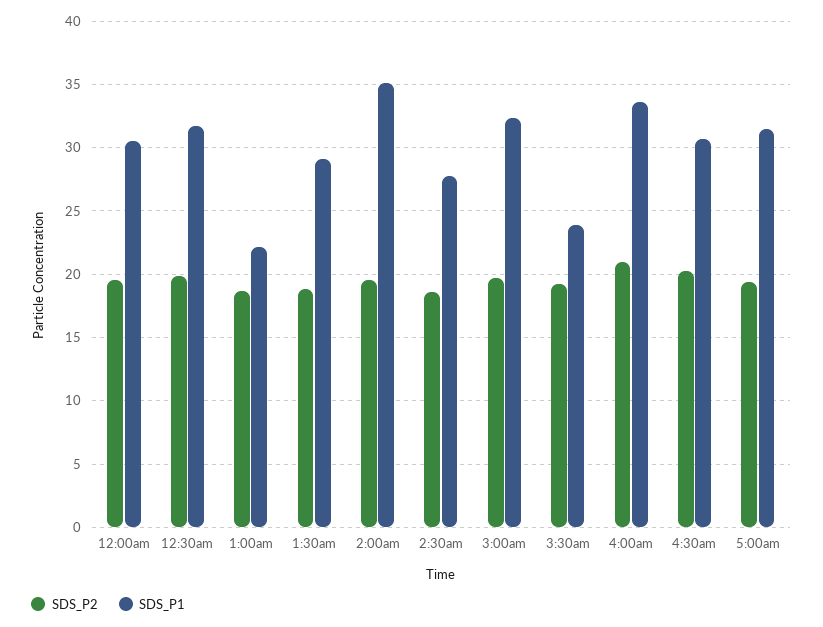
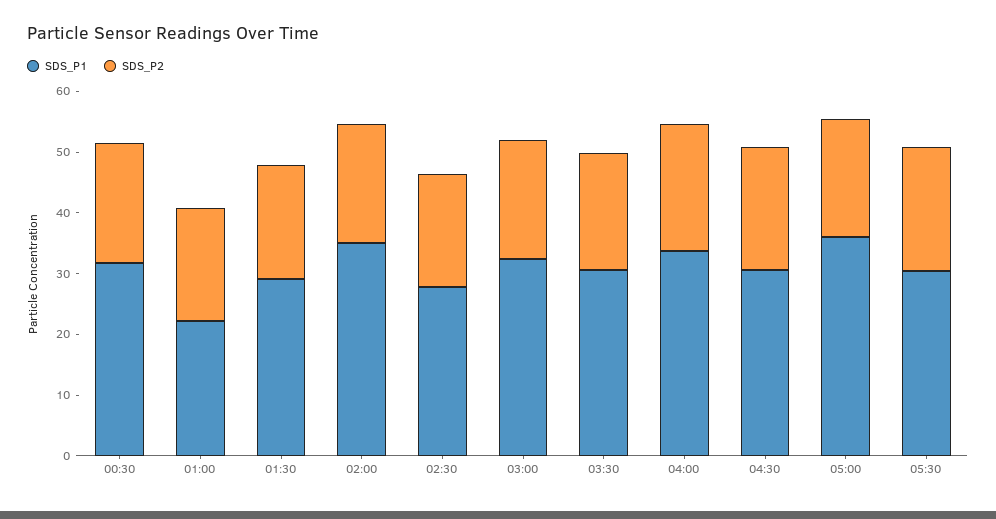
SDS_P2, 12:00am: 19.5 -> none
SDS_P1, 12:00am: 30.5 -> none
SDS_P1, 3:30am: 24 -> 30
SDS_P1, 5:00am: 31.5 -> 36
SDS_P1, 05:30: none -> 30
SDS_P2, 05:30: none -> 20

